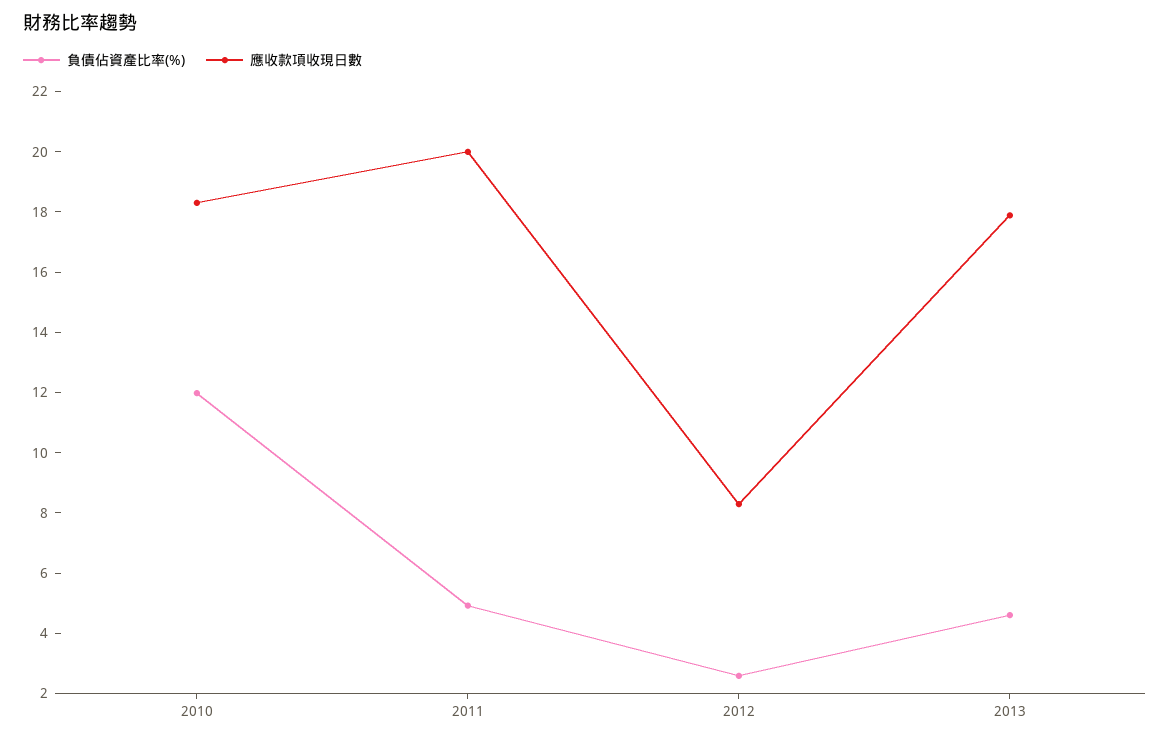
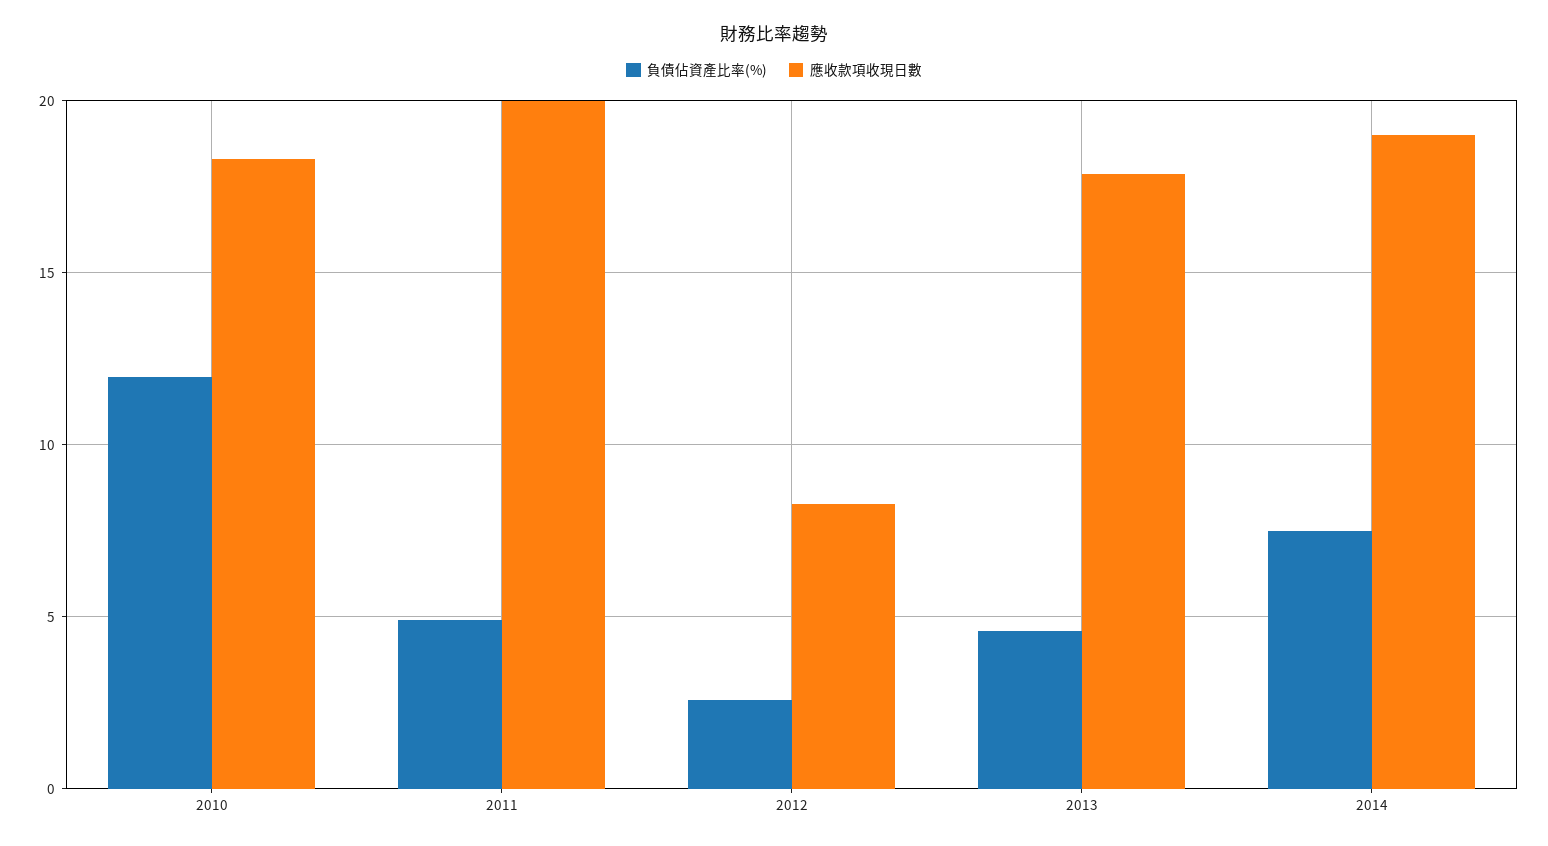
負債佔資產比率(%), 2014: none -> 7.5
應收款項收現日數, 2014: none -> 19

